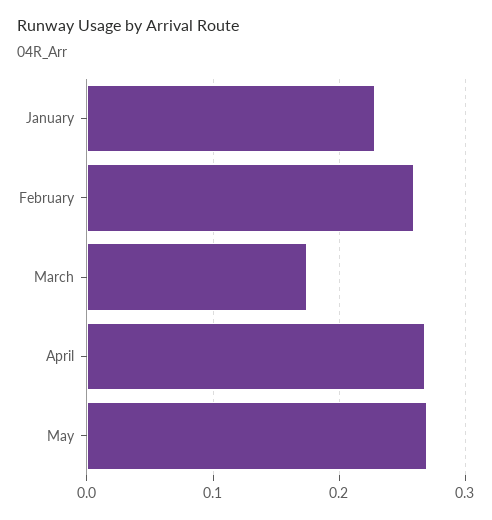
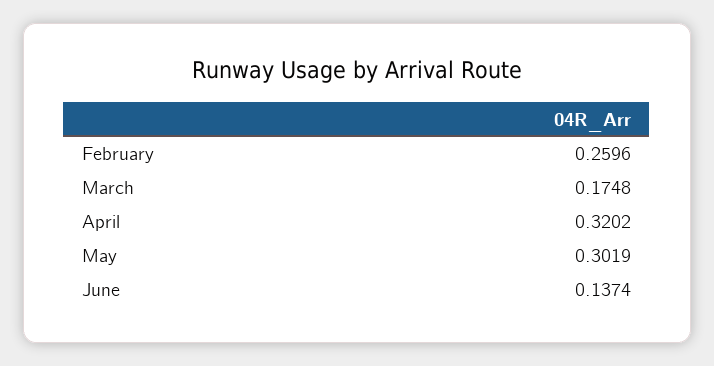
January: 0.23 -> none
April: 0.27 -> 0.3202
May: 0.27 -> 0.3019
June: none -> 0.1374

